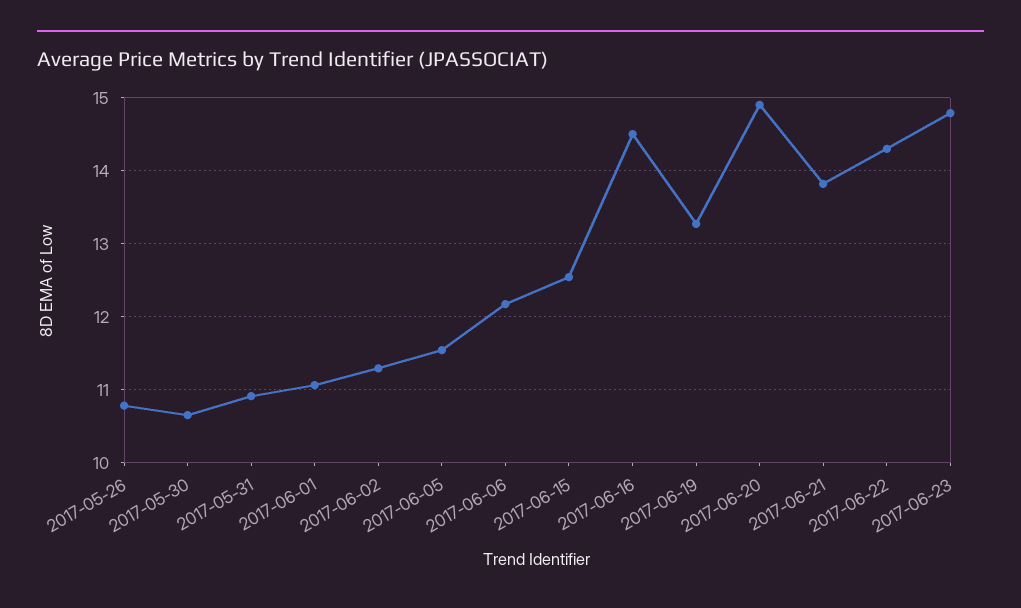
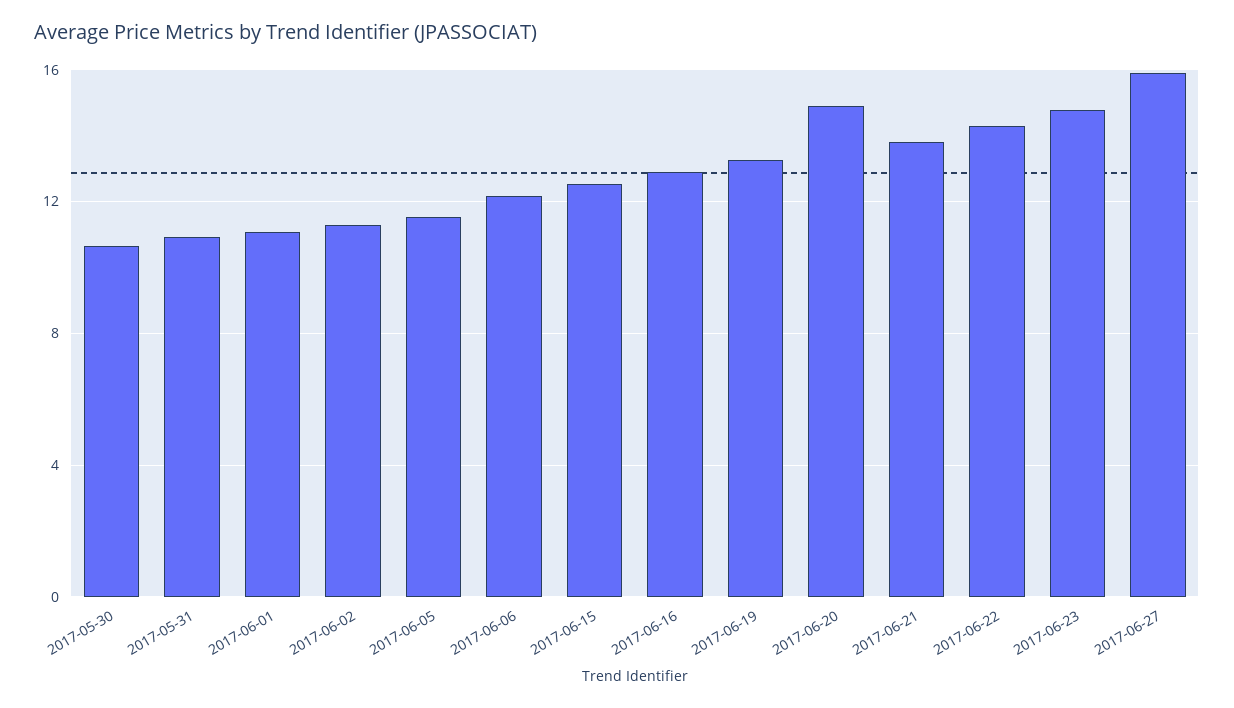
2017-05-26: 10.8 -> none
2017-06-16: 14.5 -> 13
2017-06-27: none -> 16

